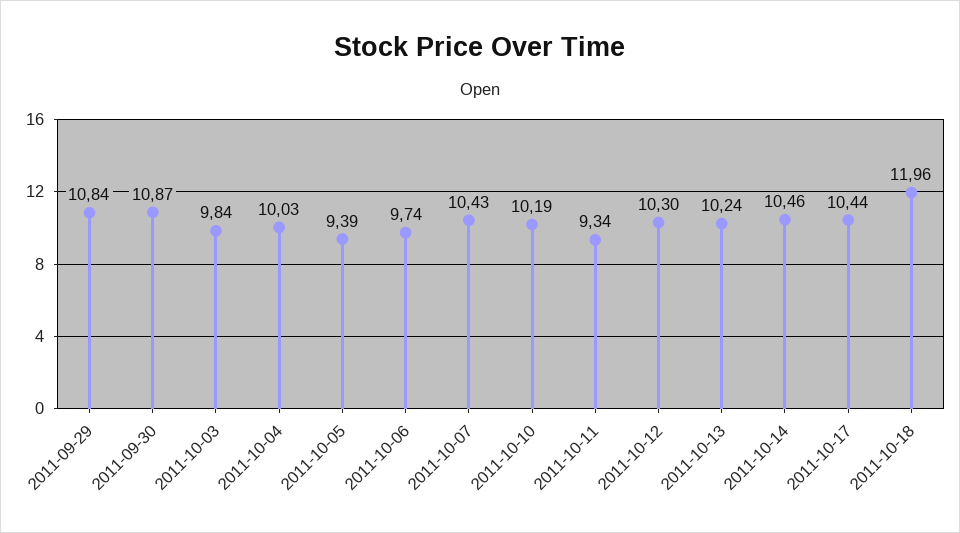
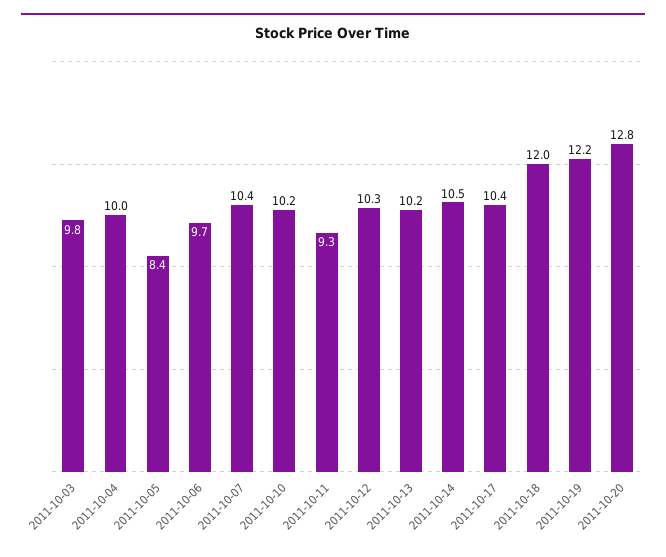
2011-09-29: 10.84 -> none
2011-09-30: 10.87 -> none
2011-10-05: 9.39 -> 8.4
2011-10-19: none -> 12.2
2011-10-20: none -> 12.8

